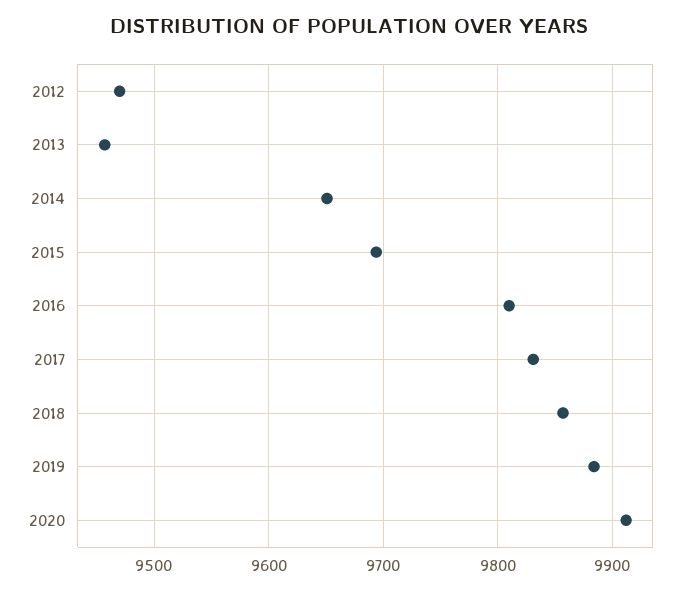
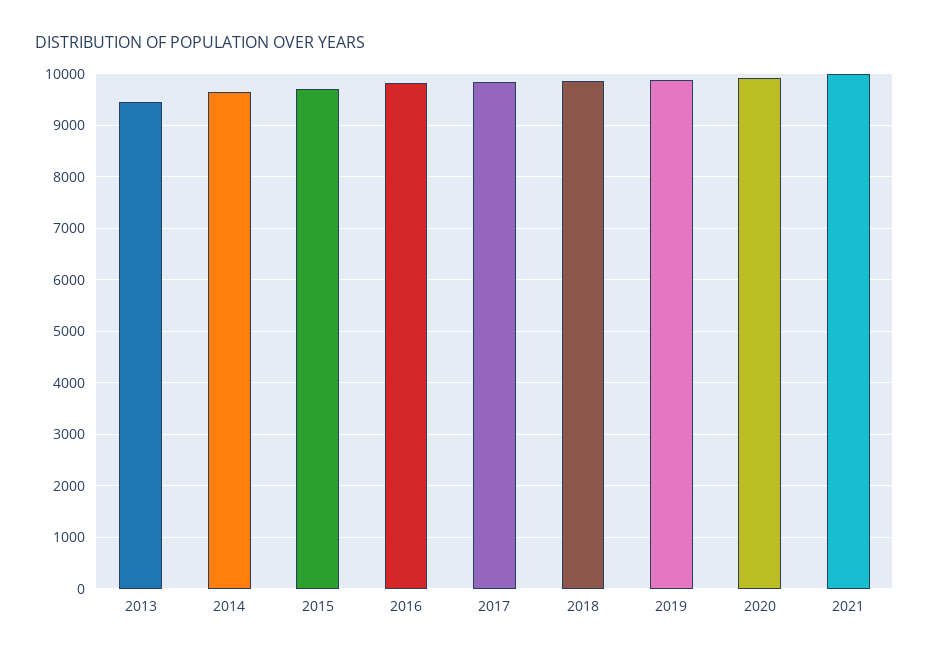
2012: 9470 -> none
2021: none -> 10000

